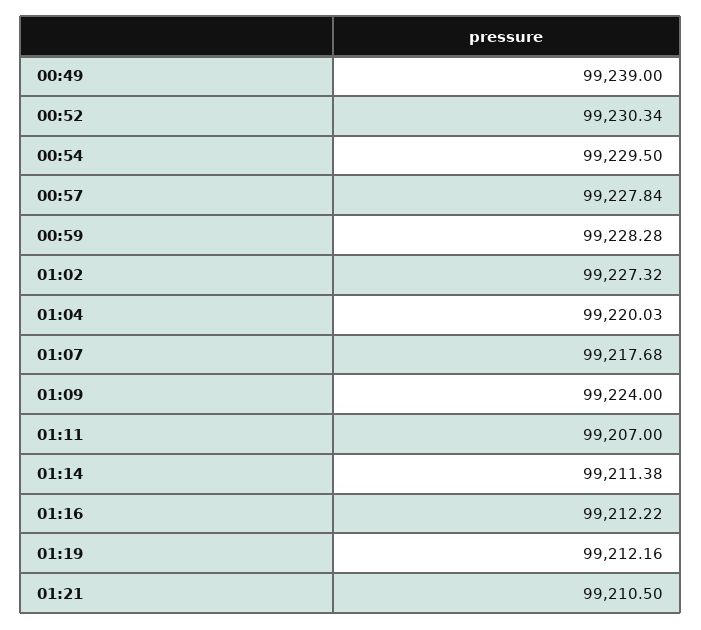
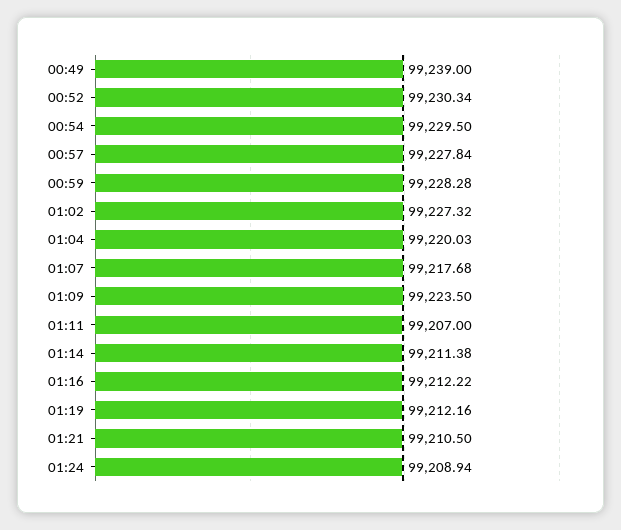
01:09: 99224 -> 99223.5
01:24: none -> 99208.94

